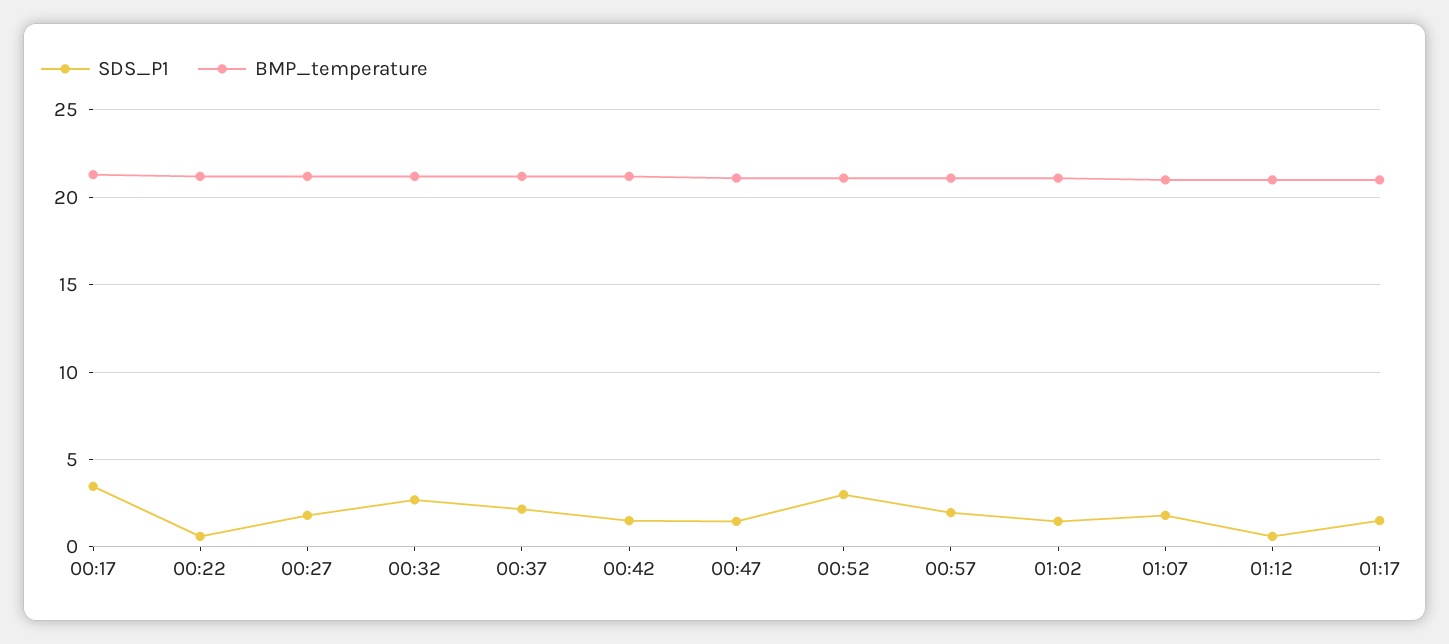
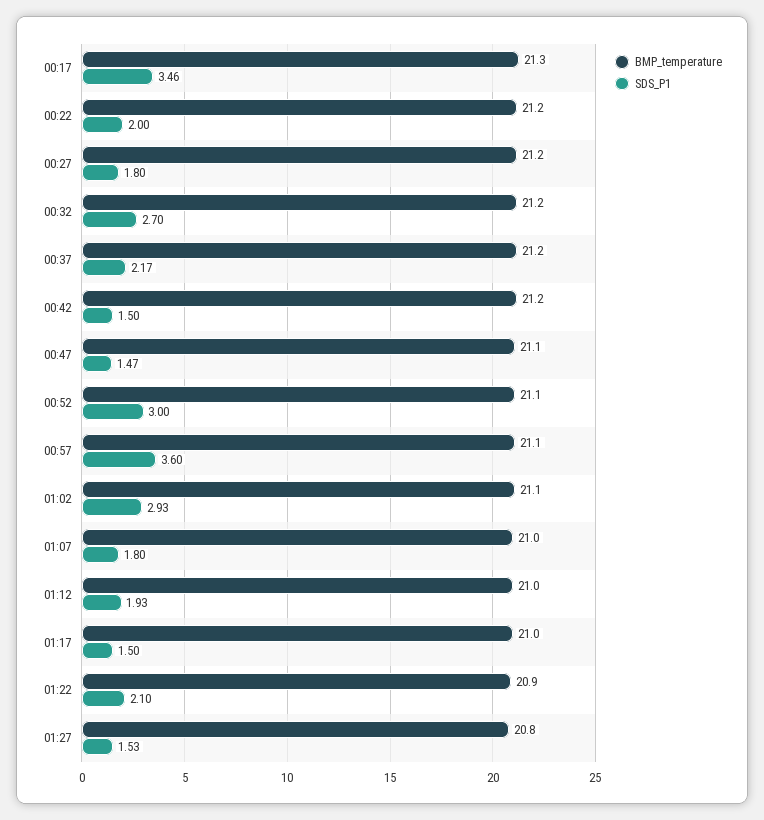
SDS_P1, 00:22: 0.5 -> 2
SDS_P1, 00:57: 2 -> 3.6
SDS_P1, 01:02: 1.5 -> 2.93
SDS_P1, 01:12: 0.5 -> 1.93
BMP_temperature, 01:22: none -> 20.9
SDS_P1, 01:22: none -> 2.1
BMP_temperature, 01:27: none -> 20.8
SDS_P1, 01:27: none -> 1.53

